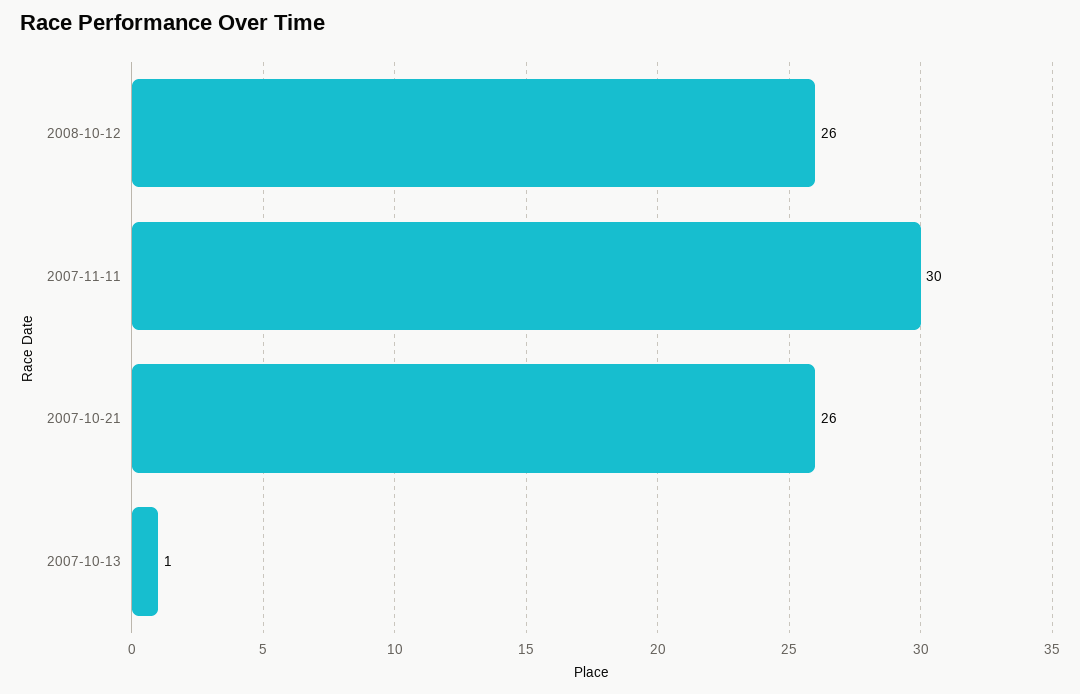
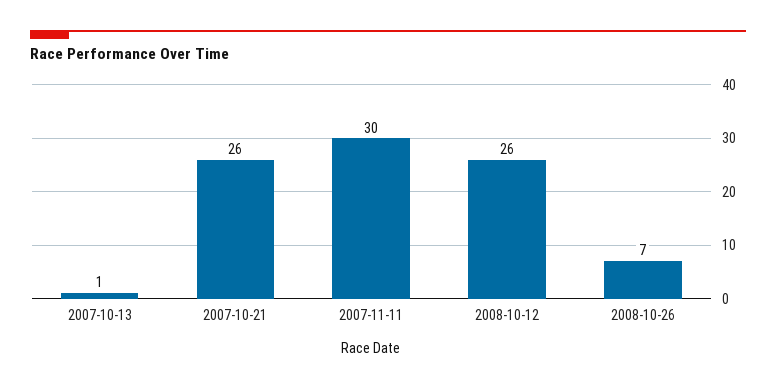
2008-10-26: none -> 7

